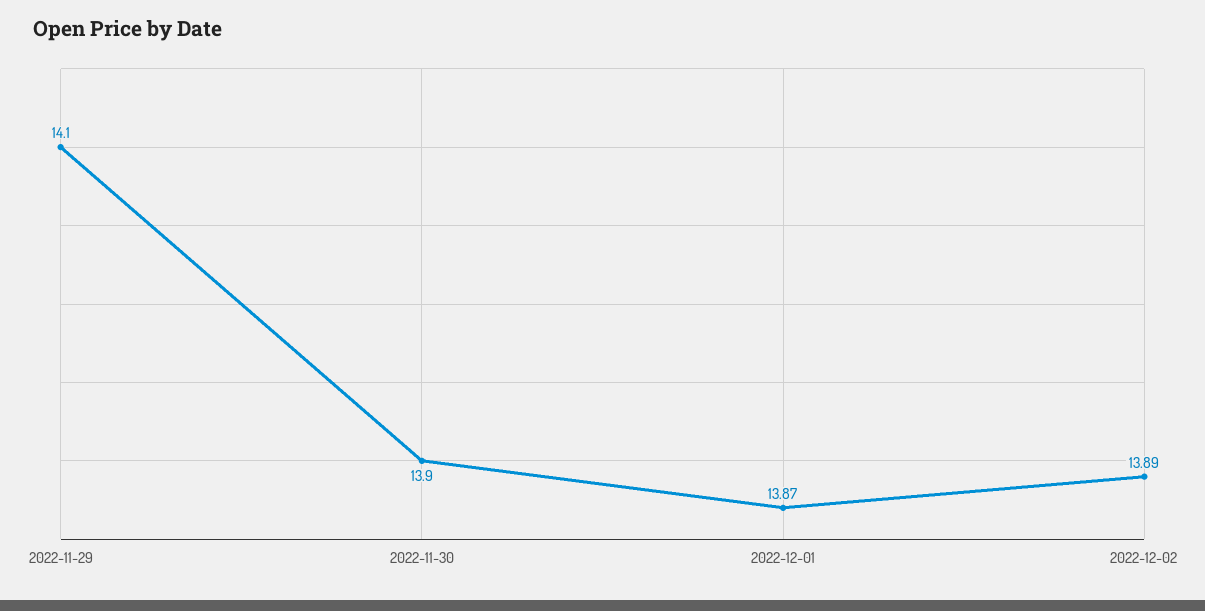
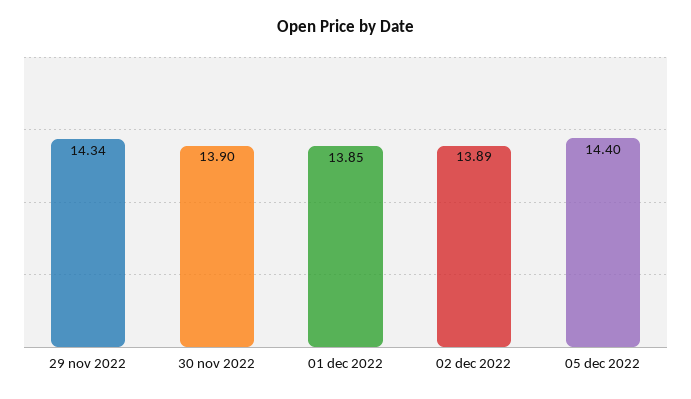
2022-11-29: 14.1 -> 14.34
2022-12-01: 13.87 -> 13.85
05 dec 2022: none -> 14.4

